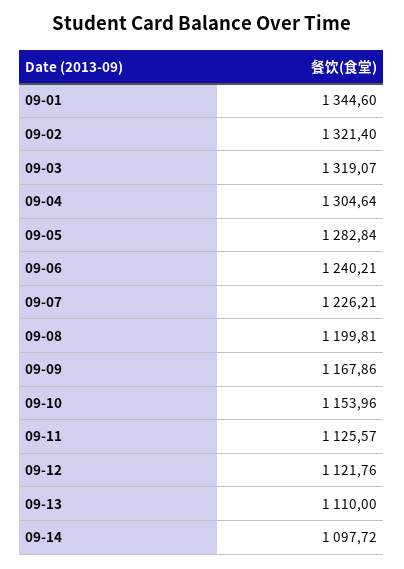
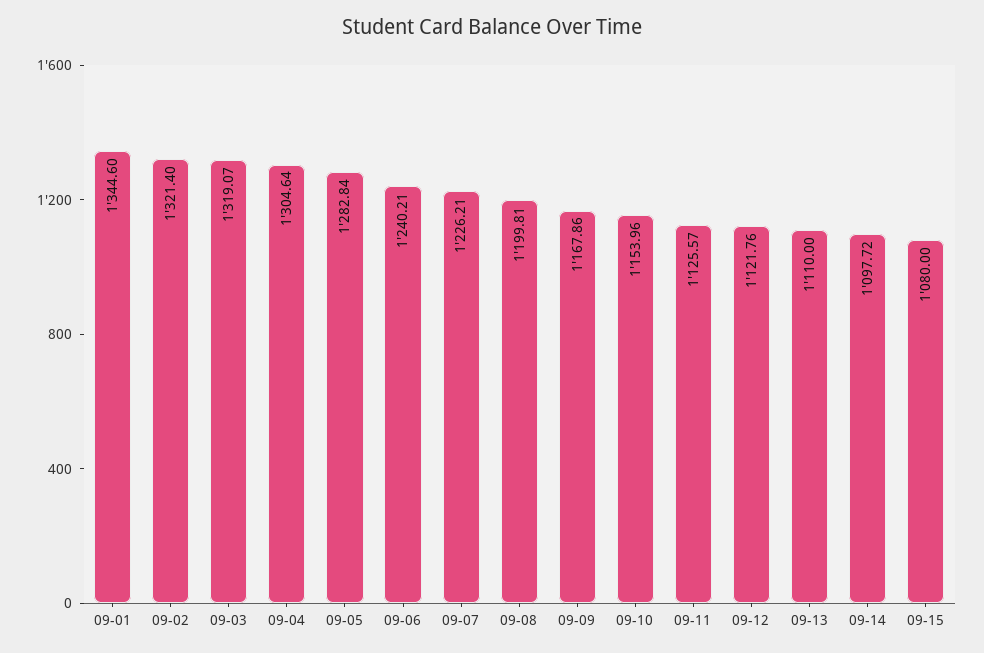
09-15: none -> 1080

